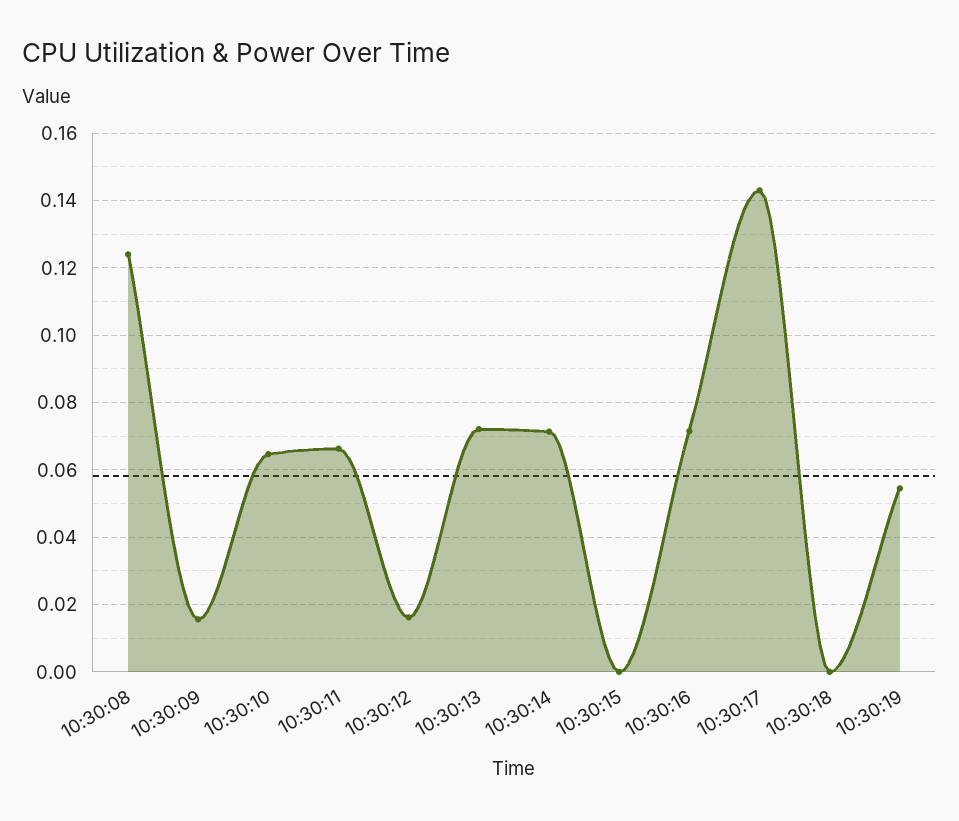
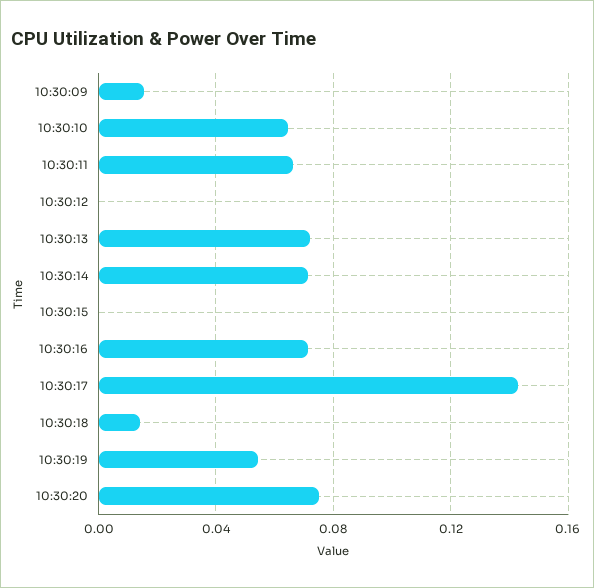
10:30:08: 0.124 -> none
10:30:12: 0.016 -> 0
10:30:18: 0 -> 0.015
10:30:20: none -> 0.075

